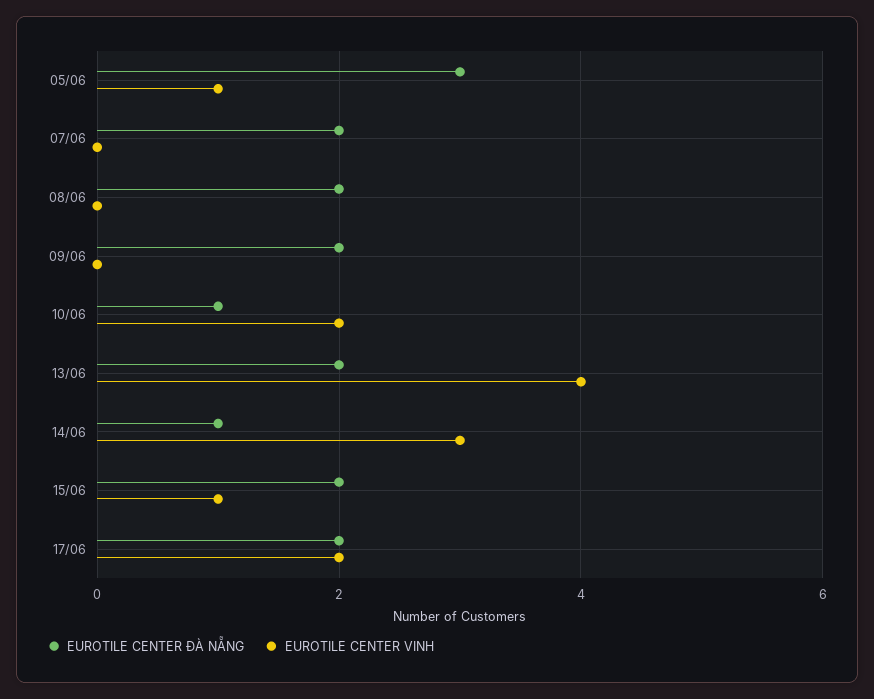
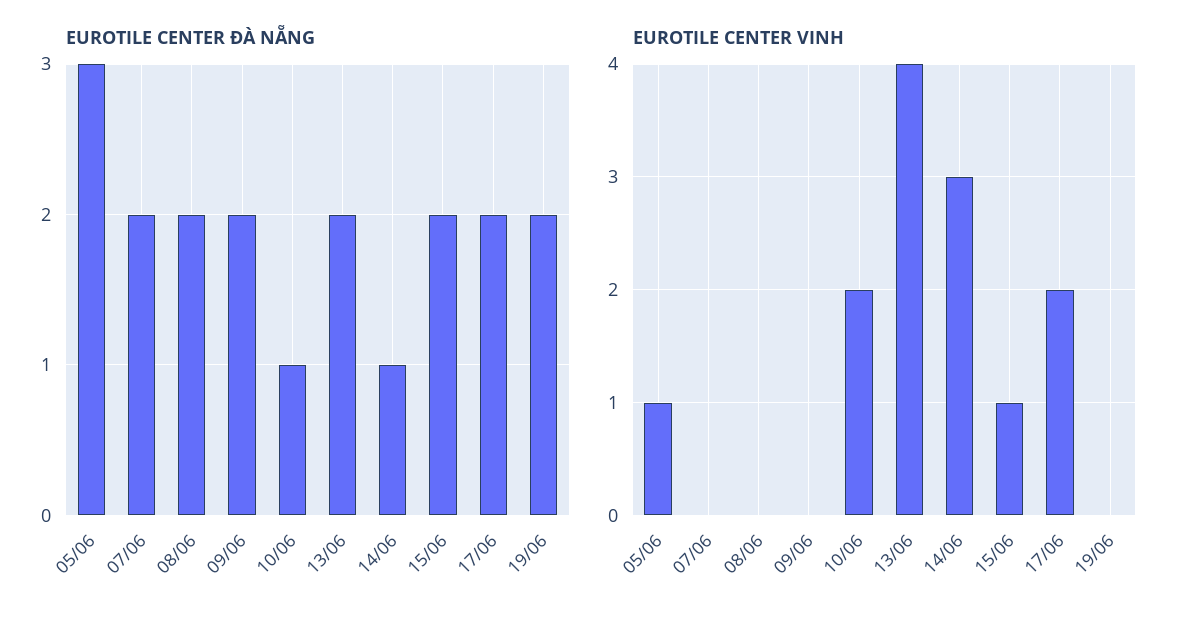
EUROTILE CENTER ĐÀ NẴNG, 19/06: none -> 2
EUROTILE CENTER VINH, 19/06: none -> 0

